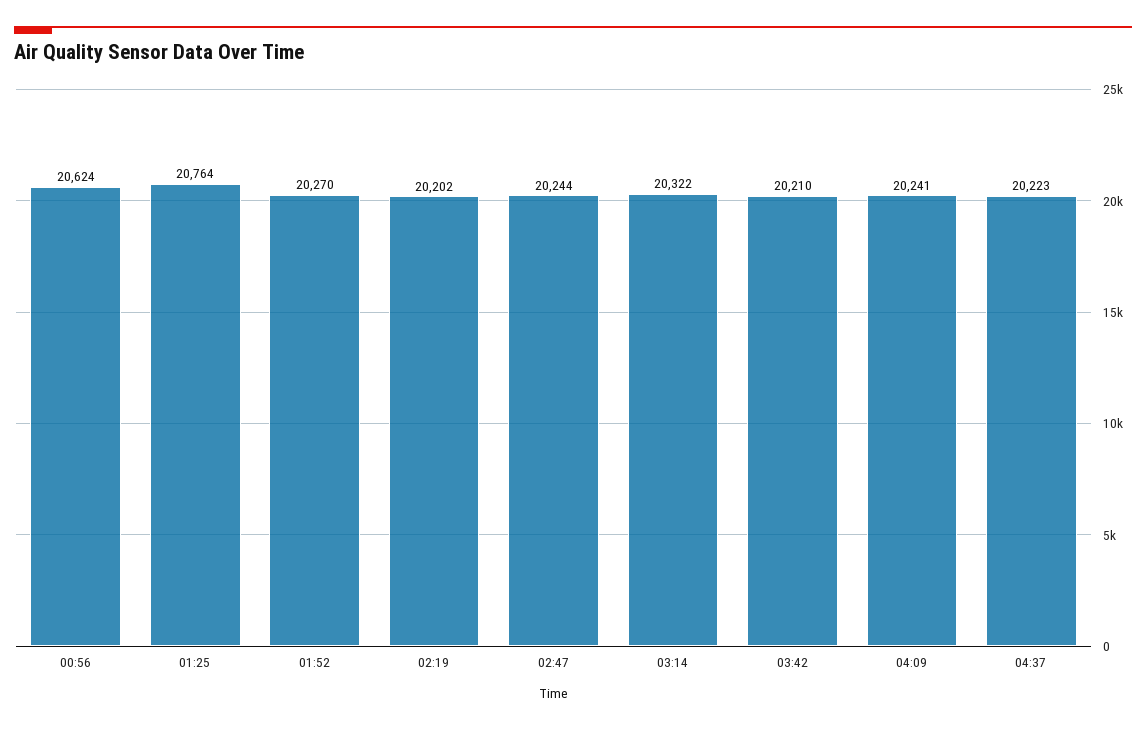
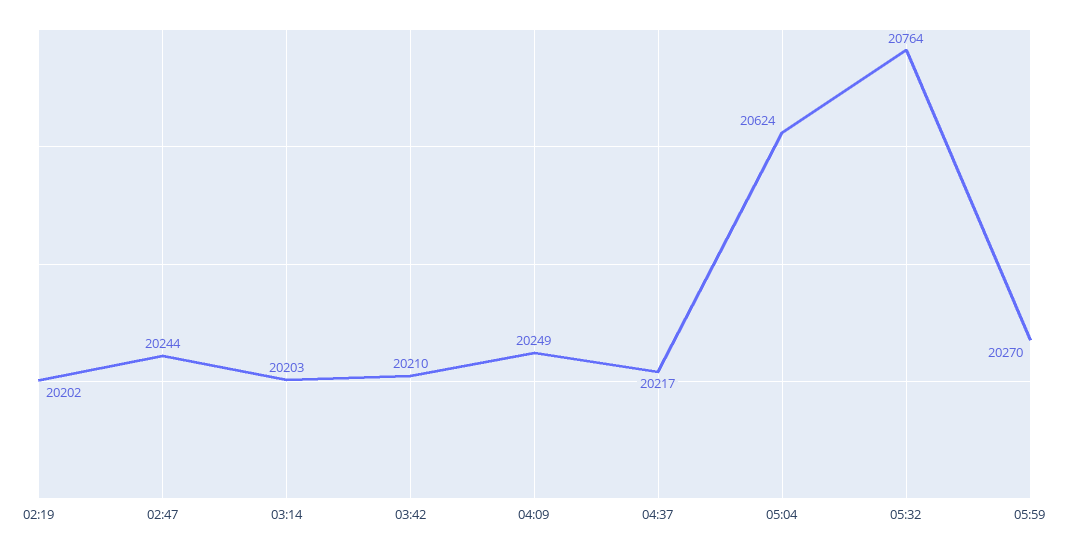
00:56: 20624 -> none
01:25: 20764 -> none
01:52: 20270 -> none
03:14: 20322 -> 20203
04:09: 20241 -> 20249
04:37: 20223 -> 20217
05:04: none -> 20624
05:32: none -> 20764
05:59: none -> 20270

